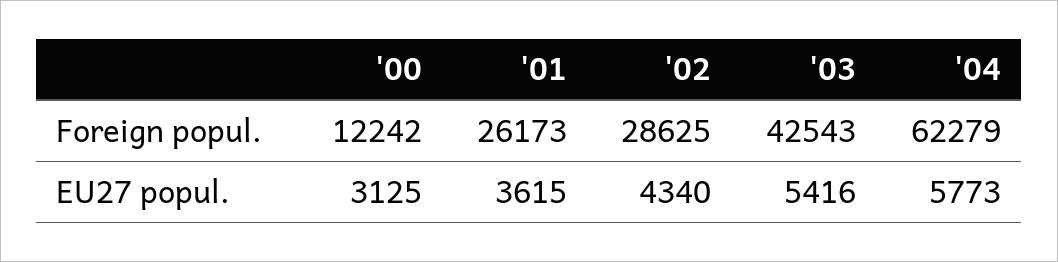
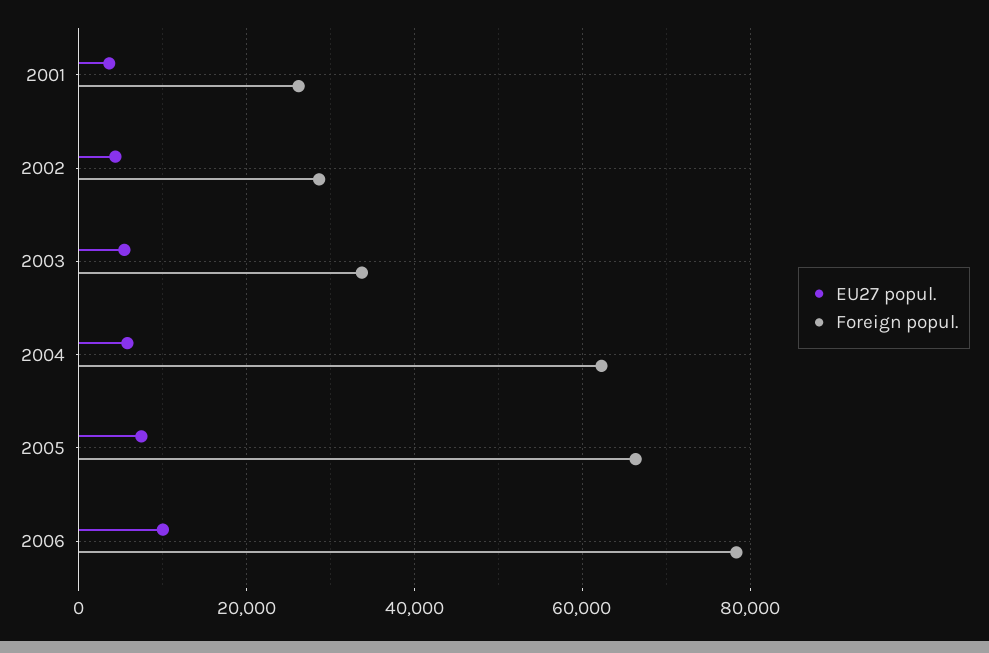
Foreign popul., '00: 12242 -> none
Foreign popul., '03: 42543 -> 34000
EU27 popul., '00: 3125 -> none
EU27 popul., 2005: none -> 8000
Foreign popul., 2005: none -> 66000
EU27 popul., 2006: none -> 10000
Foreign popul., 2006: none -> 78000

